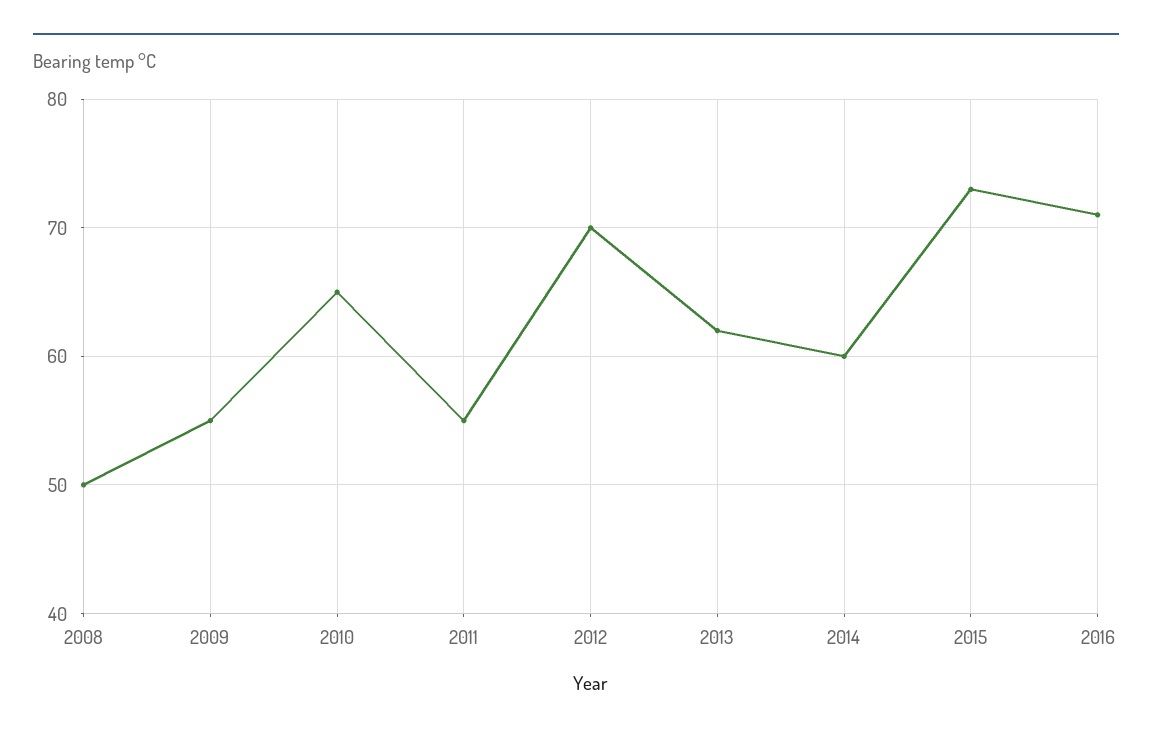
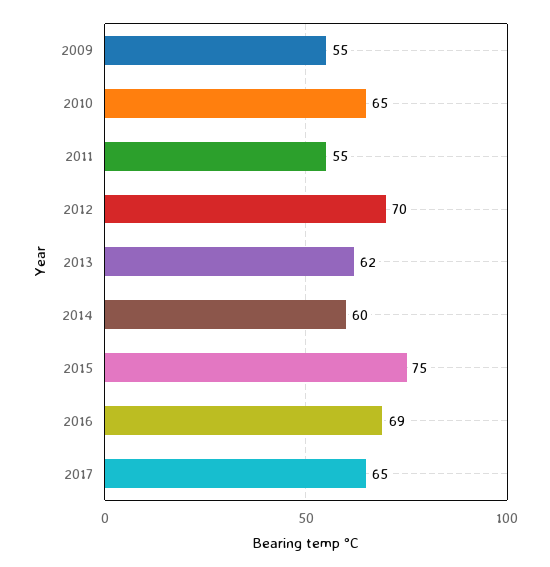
2008: 50 -> none
2015: 73 -> 75
2016: 71 -> 69
2017: none -> 65

